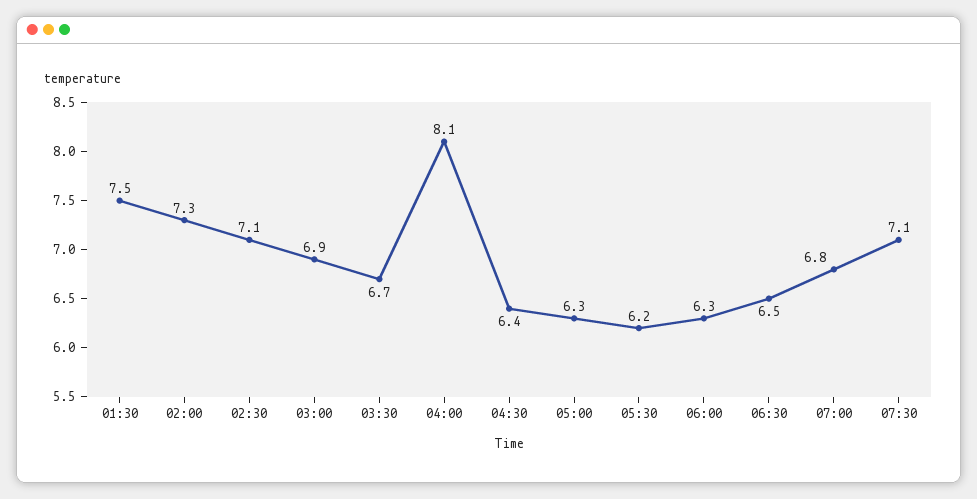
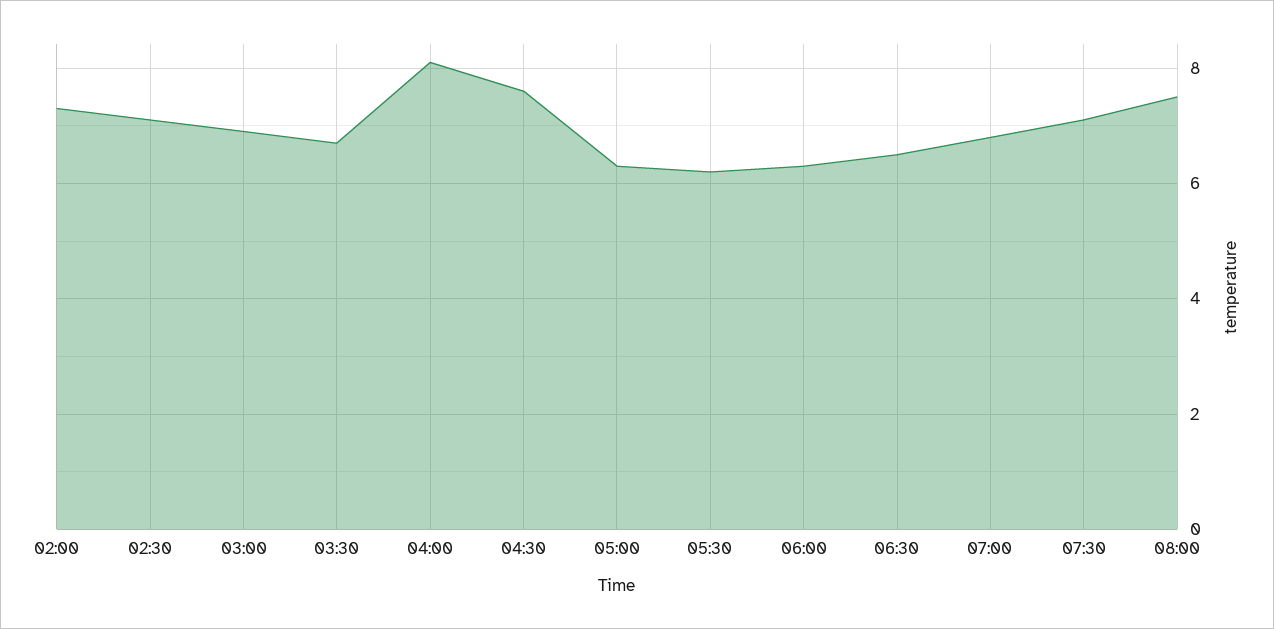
01:30: 7.5 -> none
04:30: 6.4 -> 7.5
08:00: none -> 7.5

